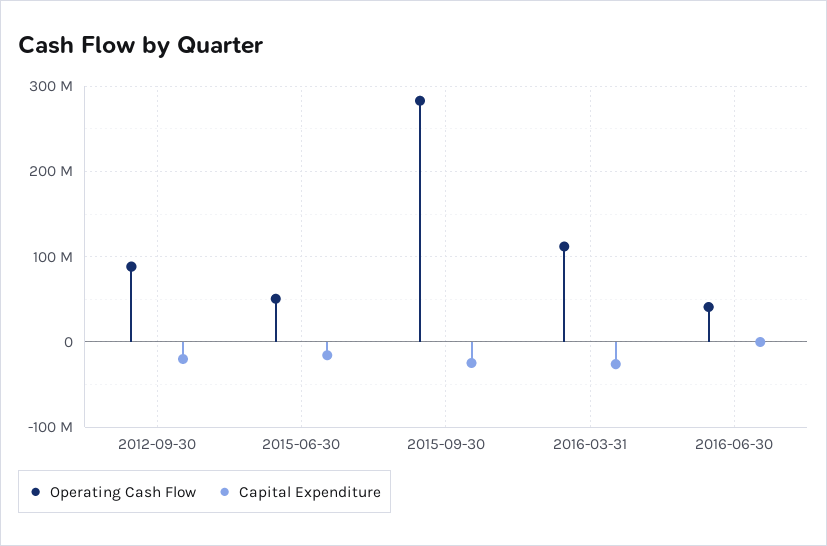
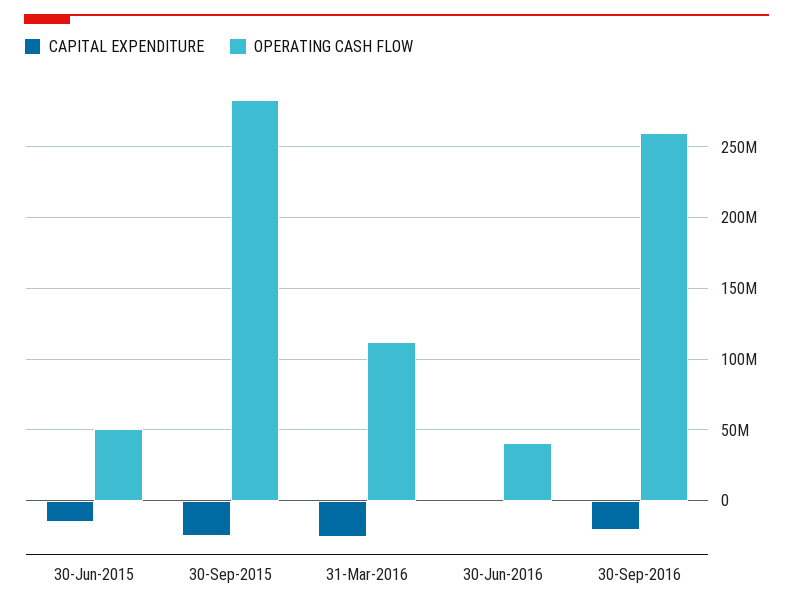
Operating Cash Flow, 2012-09-30: 90000000 -> none
Capital Expenditure, 2012-09-30: -20000000 -> none
Capital Expenditure, 30-Sep-2016: none -> -20000000
Operating Cash Flow, 30-Sep-2016: none -> 260000000

